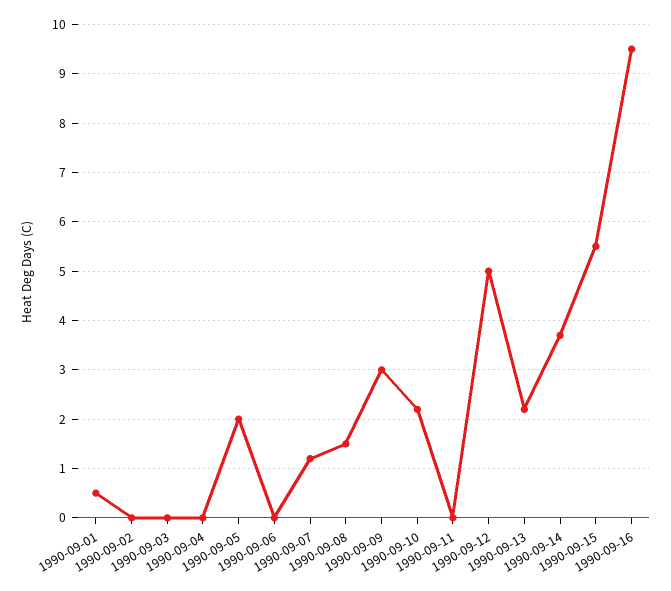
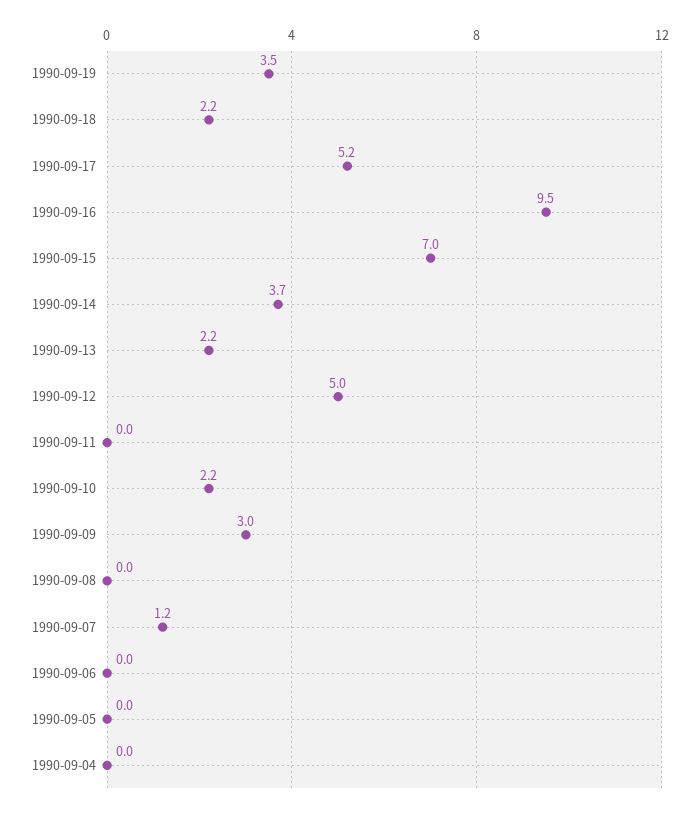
1990-09-01: 0.5 -> none
1990-09-02: 0 -> none
1990-09-03: 0 -> none
1990-09-05: 2 -> 0
1990-09-08: 1.5 -> 0
1990-09-15: 5.5 -> 7
1990-09-19: none -> 3.5
1990-09-18: none -> 2.2
1990-09-17: none -> 5.2

